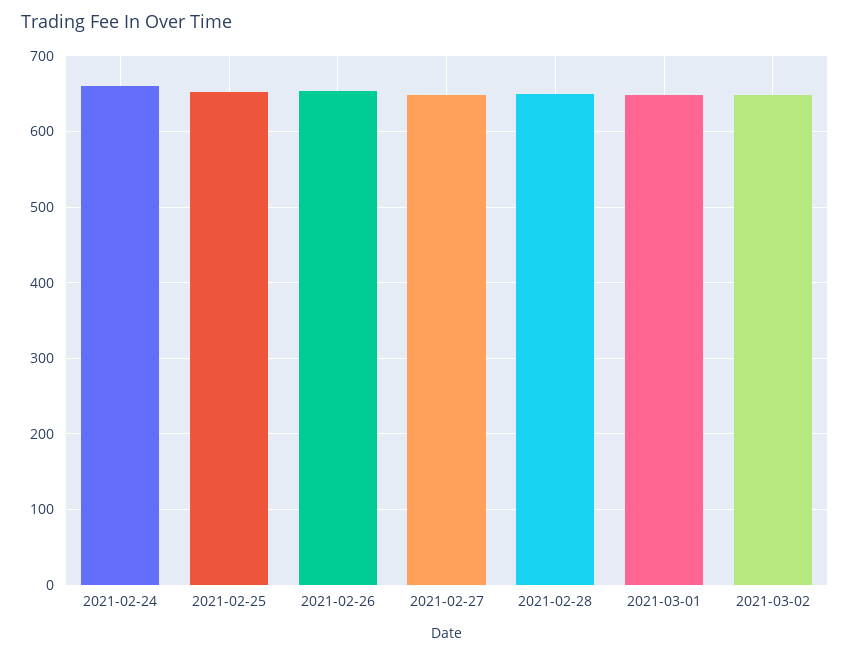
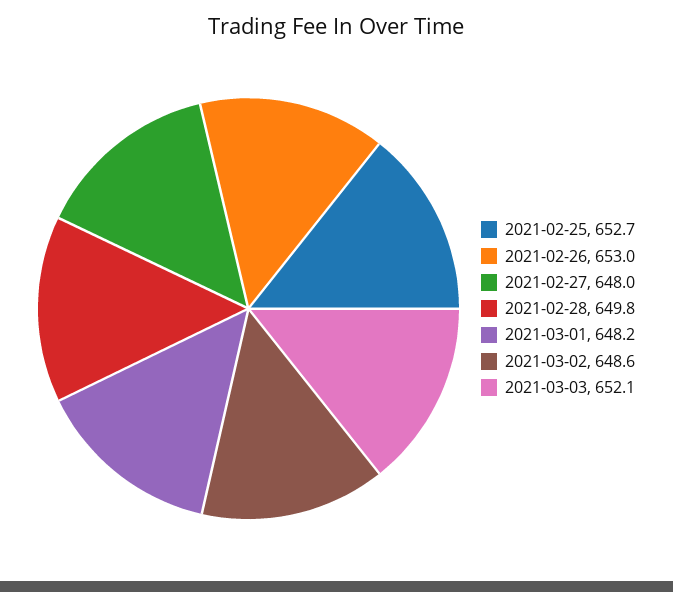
2021-02-24: 660 -> none
2021-03-03: none -> 652.1

